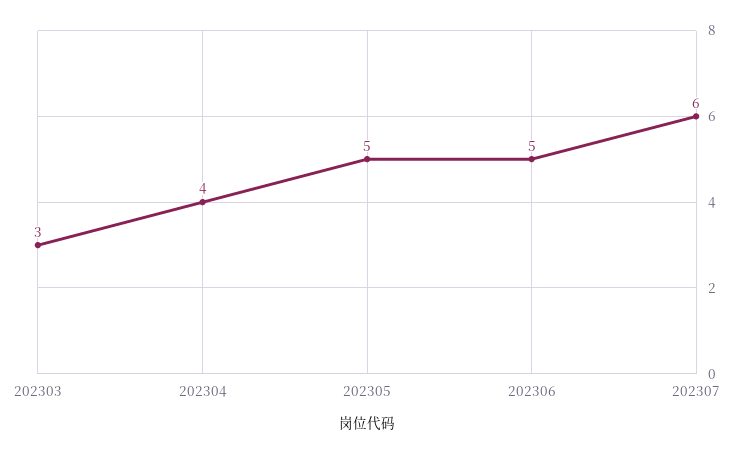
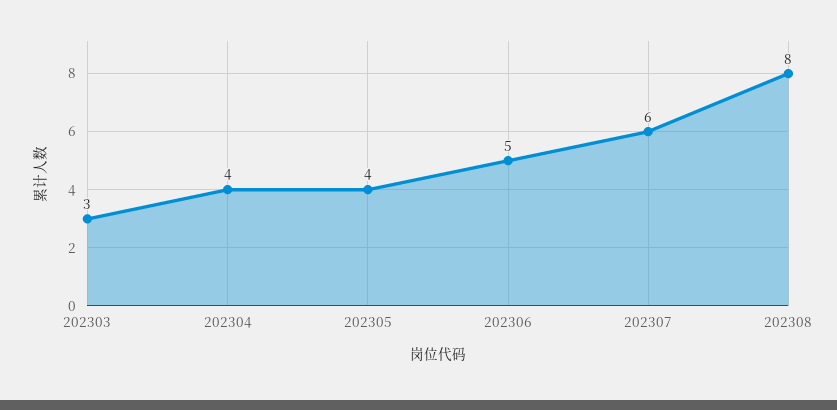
202305: 5 -> 4
202308: none -> 8

